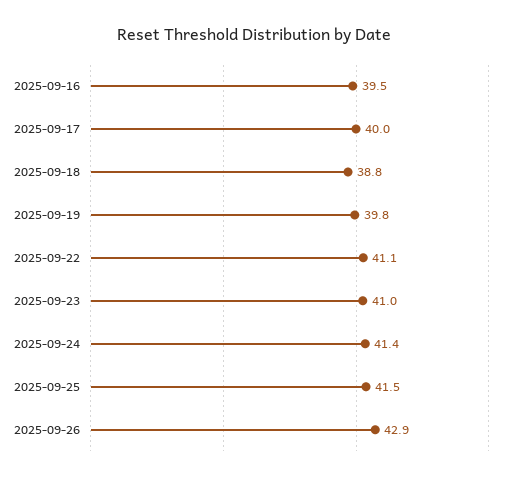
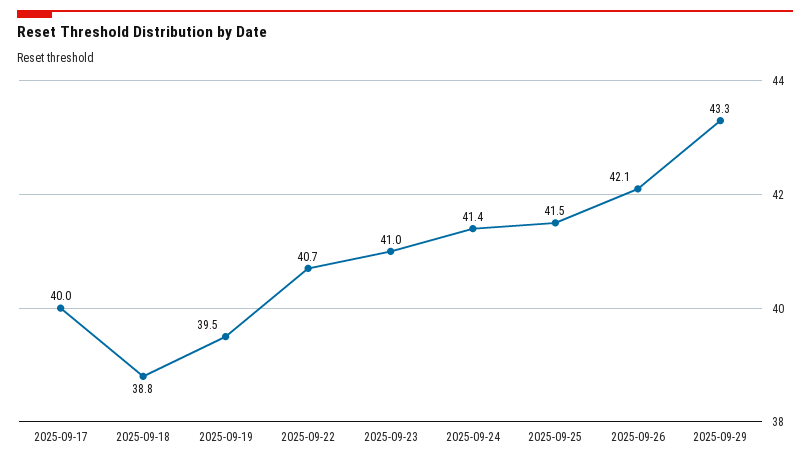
2025-09-16: 39.5 -> none
2025-09-19: 39.8 -> 39.5
2025-09-22: 41.1 -> 40.7
2025-09-26: 42.9 -> 42.1
2025-09-29: none -> 43.3

